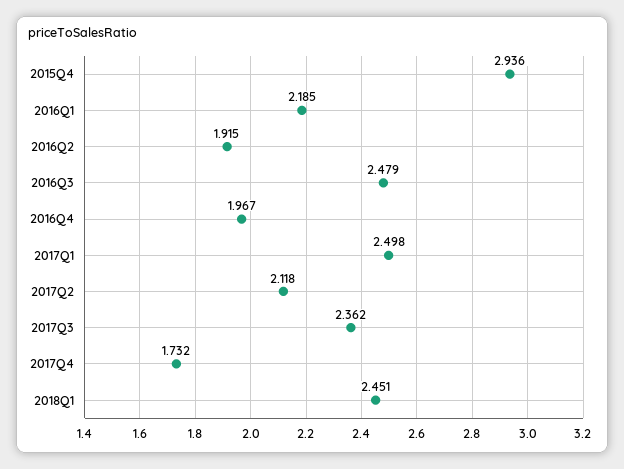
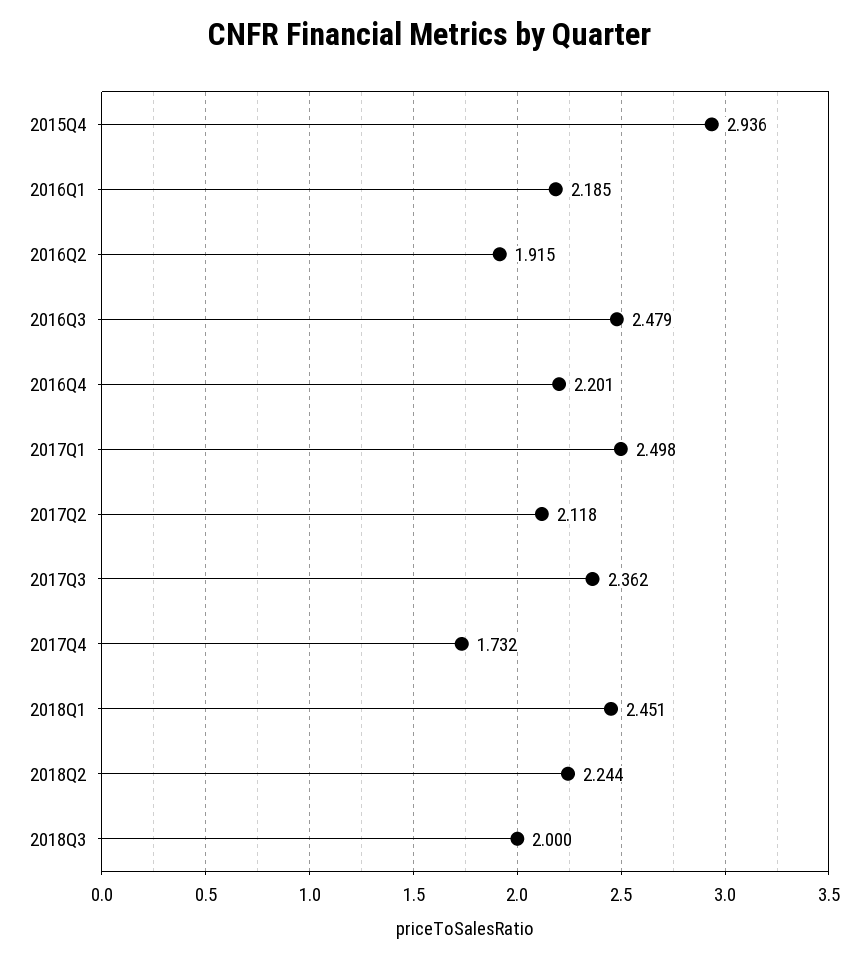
2016Q4: 1.967 -> 2.201
2018Q2: none -> 2.244
2018Q3: none -> 2

